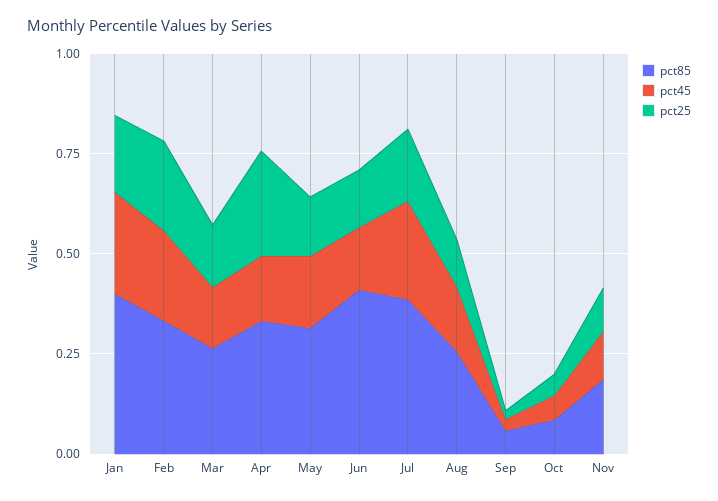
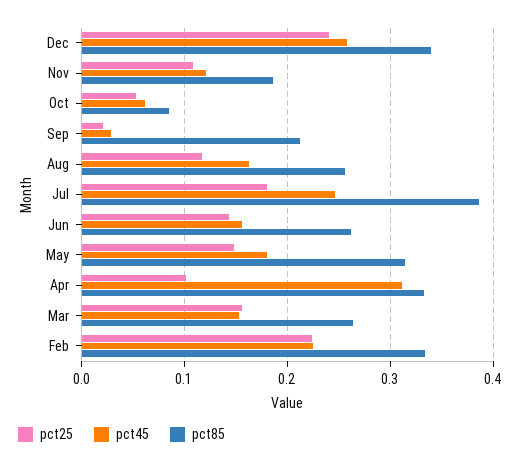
pct85, Jan: 0.4 -> none
pct45, Jan: 0.25 -> none
pct25, Jan: 0.2 -> none
pct45, Apr: 0.15 -> 0.31
pct25, Apr: 0.25 -> 0.1
pct85, Jun: 0.4 -> 0.26
pct85, Sep: 0.05 -> 0.21
pct25, Dec: none -> 0.24
pct45, Dec: none -> 0.26
pct85, Dec: none -> 0.34

